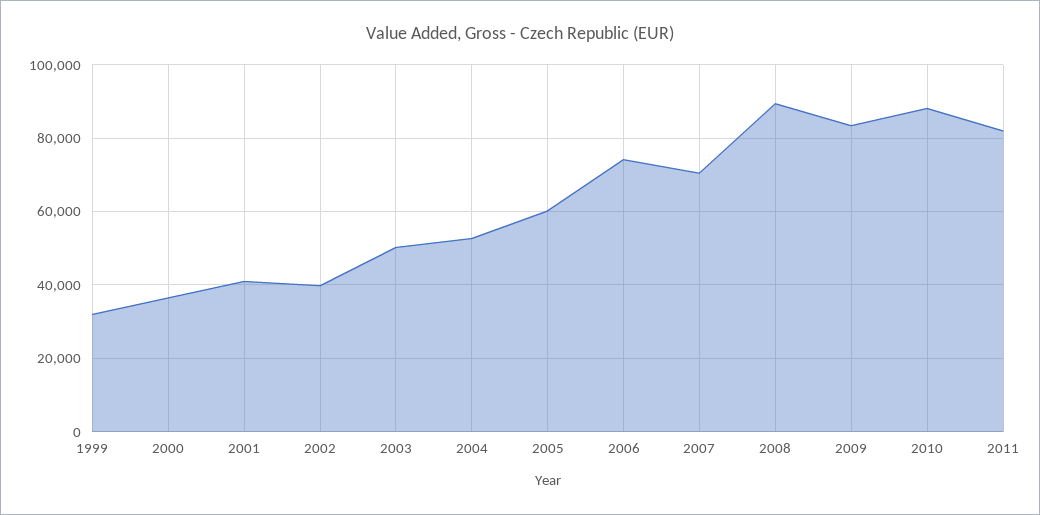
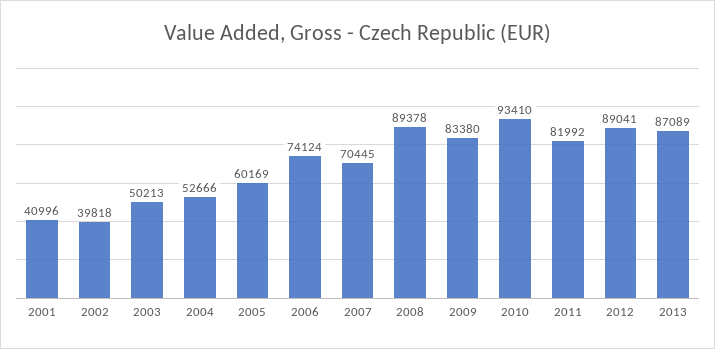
1999: 32000 -> none
2000: 36000 -> none
2010: 88000 -> 93410
2012: none -> 89041
2013: none -> 87089

